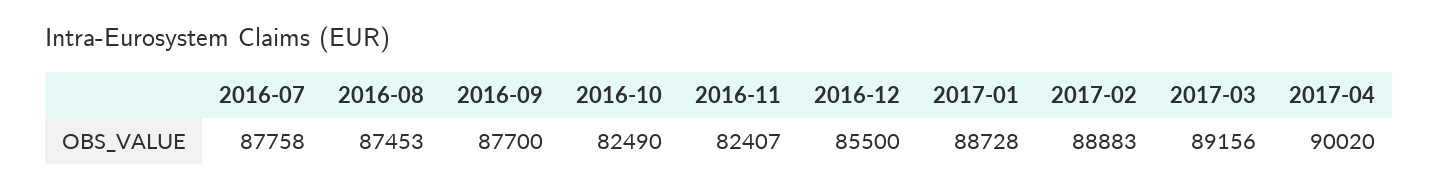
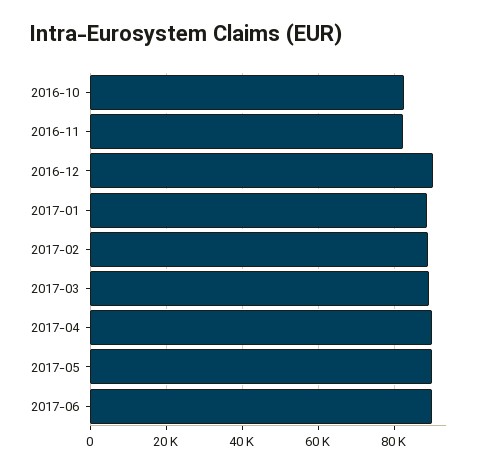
2016-07: 87758 -> none
2016-08: 87453 -> none
2016-09: 87700 -> none
2016-12: 85500 -> 90000
2017-05: none -> 90000
2017-06: none -> 90000

